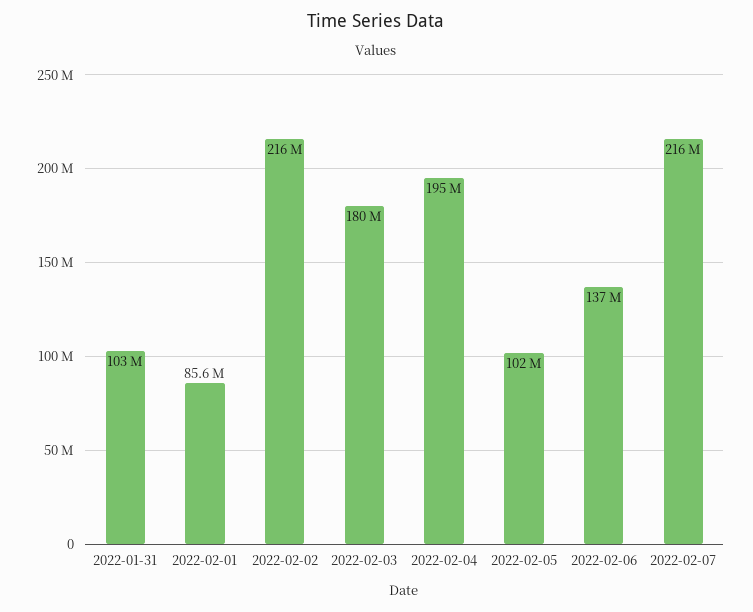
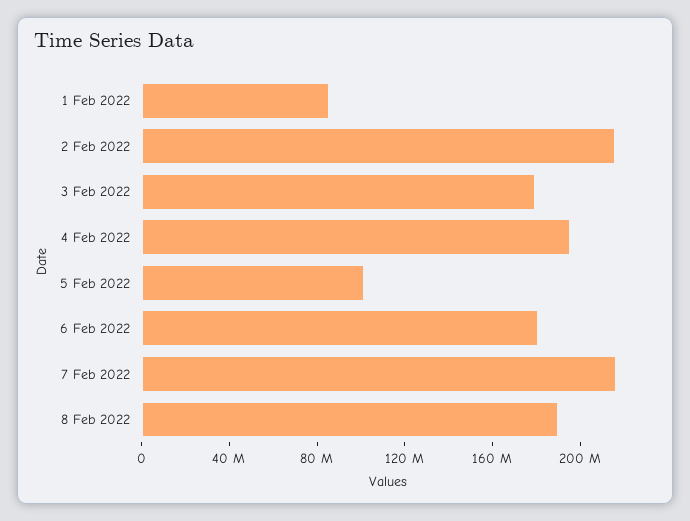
2022-01-31: 103000000 -> none
2022-02-06: 137000000 -> 180000000
8 Feb 2022: none -> 190000000

